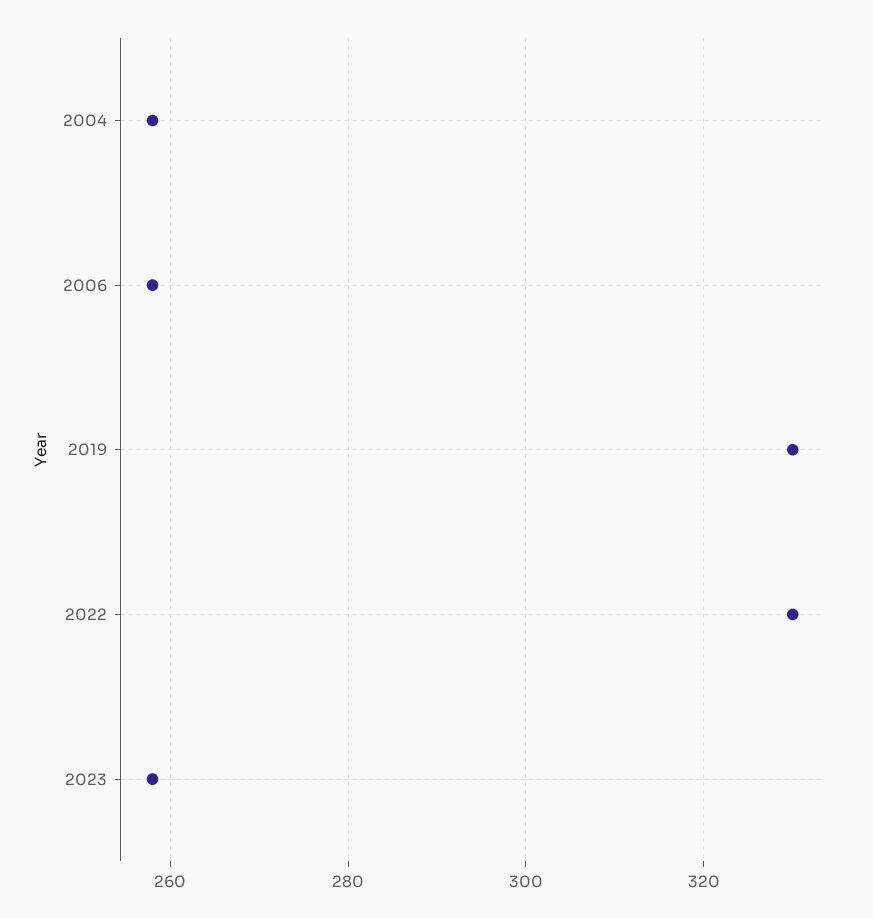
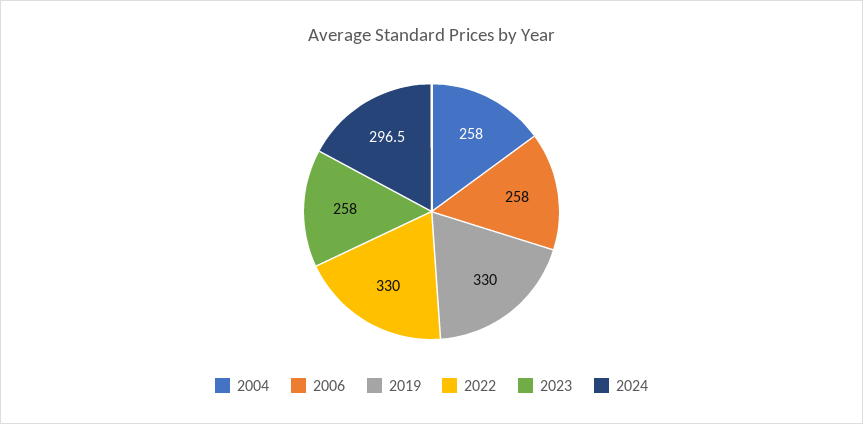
2024: none -> 296.5

